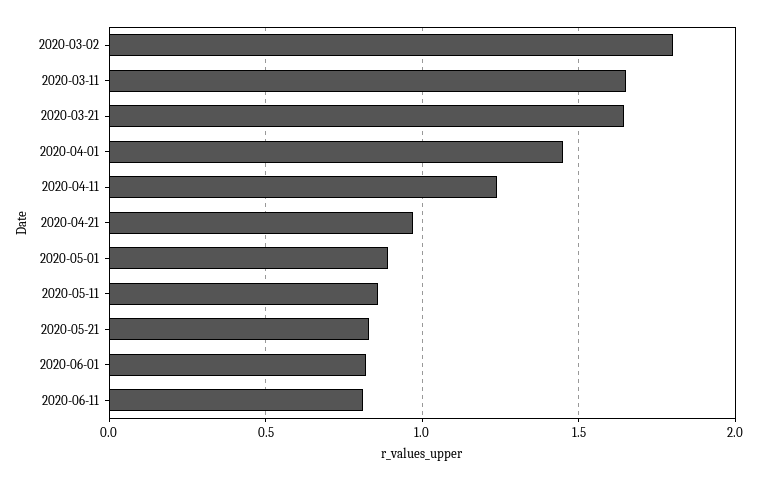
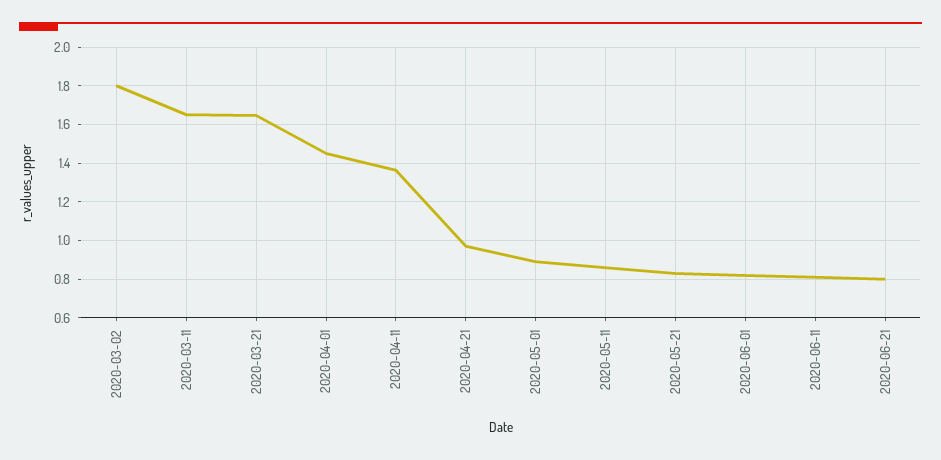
2020-04-11: 1.25 -> 1.35
2020-06-21: none -> 0.8

